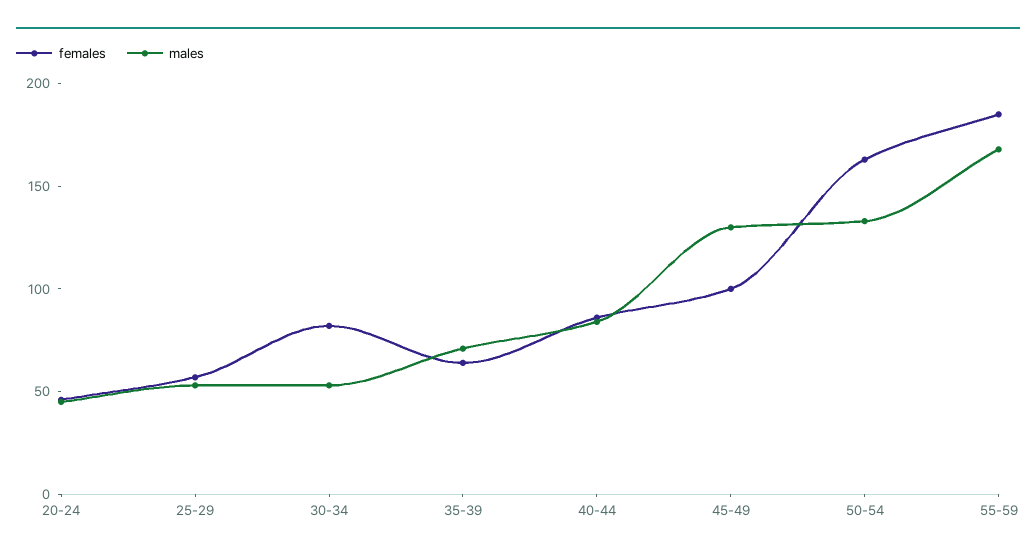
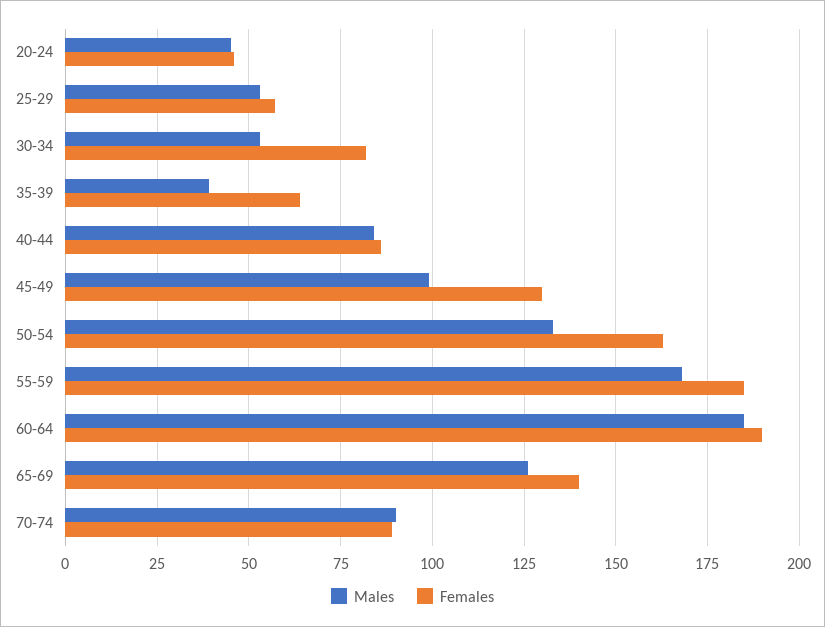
males, 35-39: 70 -> 40
females, 45-49: 100 -> 130
males, 45-49: 130 -> 100
males, 60-64: none -> 185
females, 60-64: none -> 190
males, 65-69: none -> 125
females, 65-69: none -> 140
males, 70-74: none -> 90
females, 70-74: none -> 90

